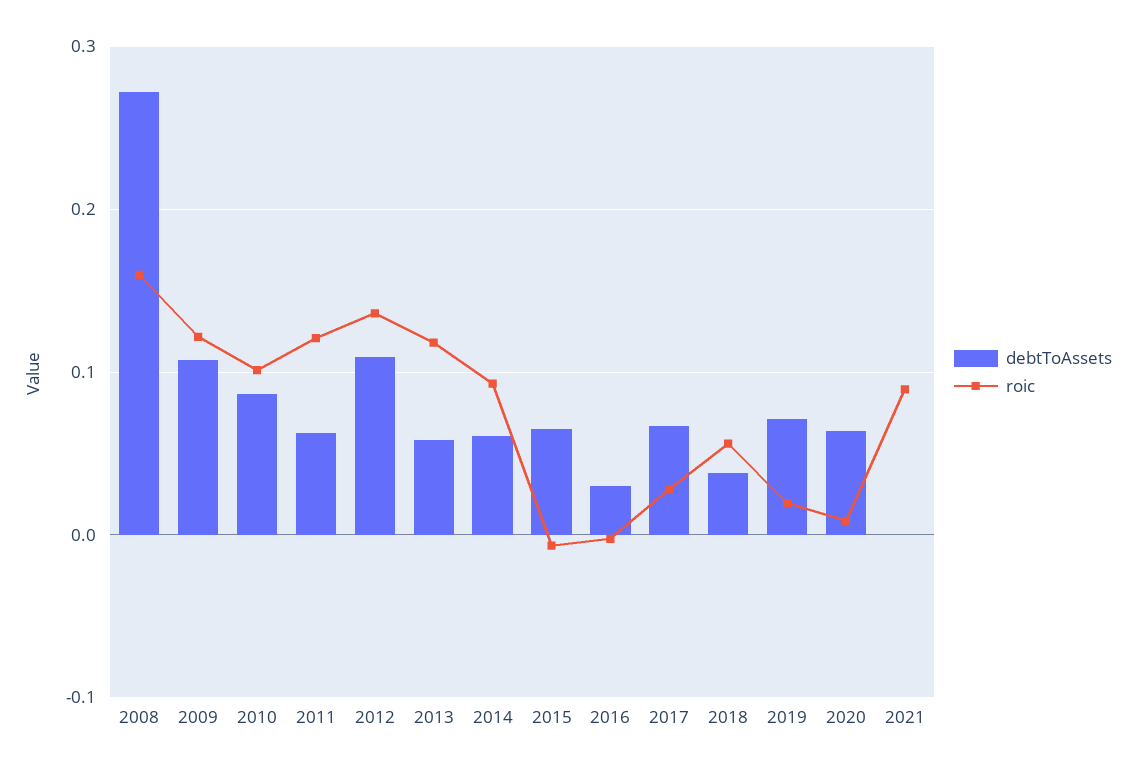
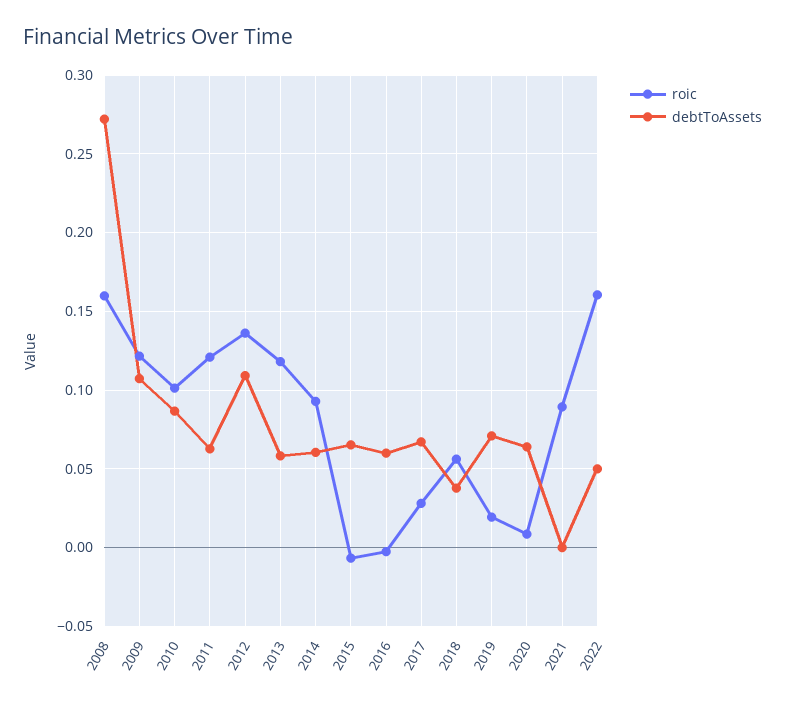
debtToAssets, 2016: 0.03 -> 0.06
roic, 2022: none -> 0.16
debtToAssets, 2022: none -> 0.05

